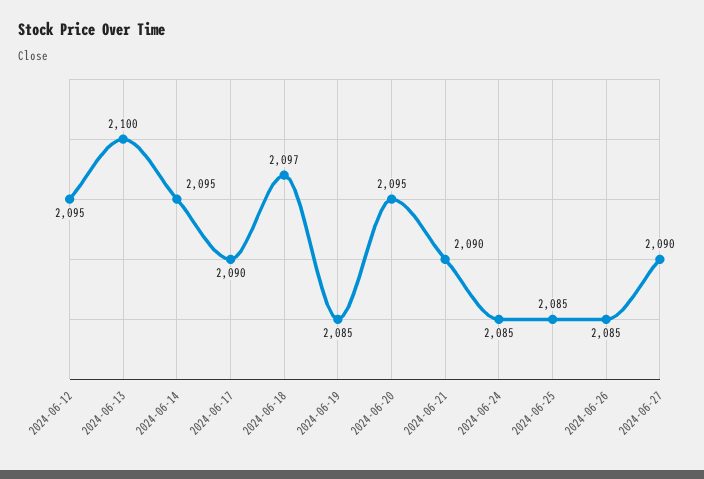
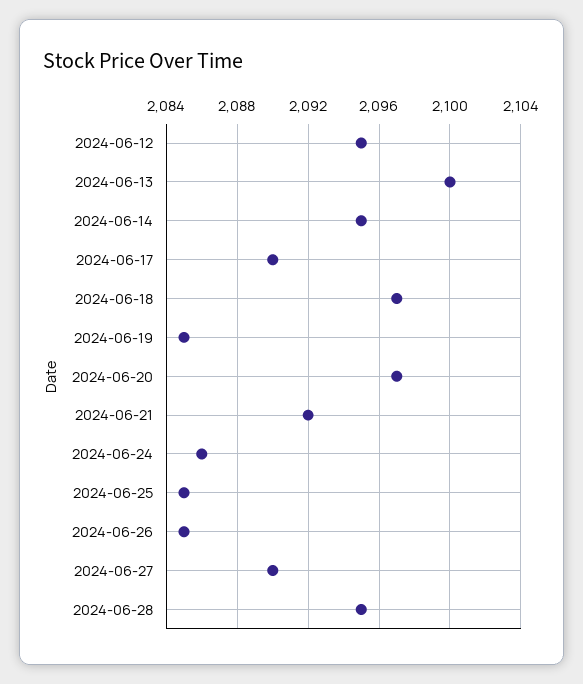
2024-06-20: 2095 -> 2097
2024-06-21: 2090 -> 2092
2024-06-24: 2085 -> 2086
2024-06-28: none -> 2095

